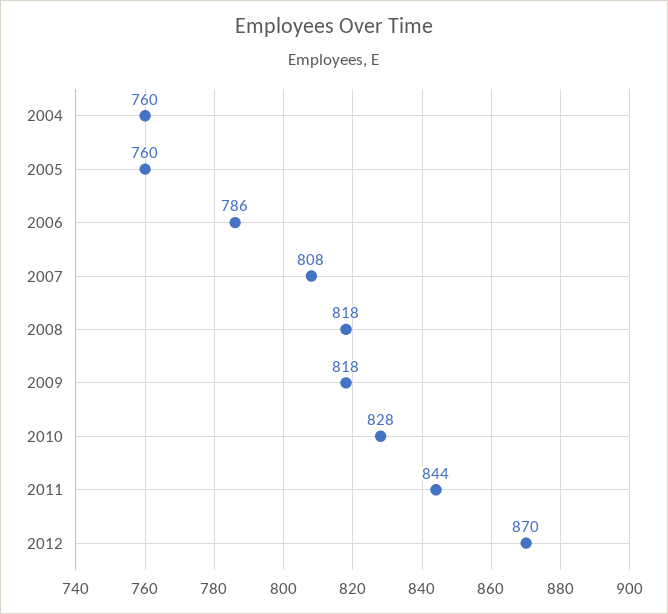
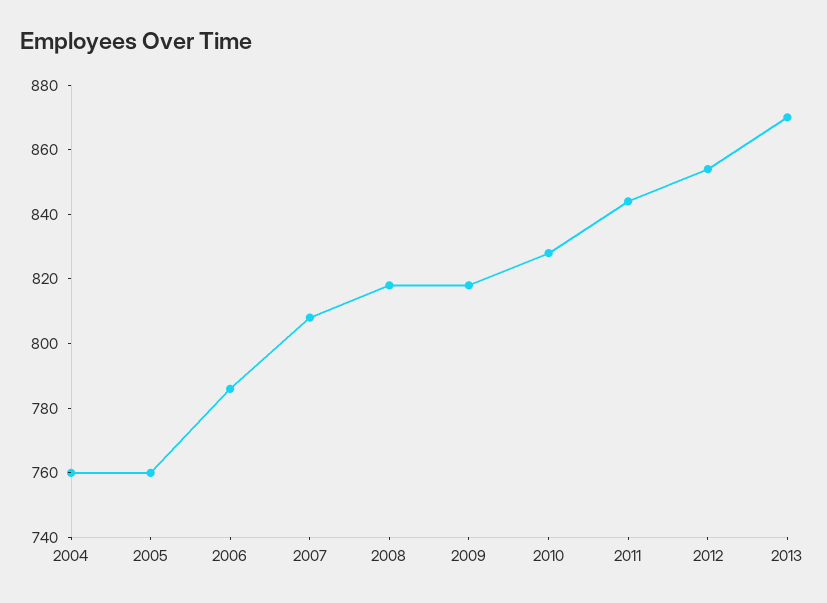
2012: 870 -> 855
2013: none -> 870

